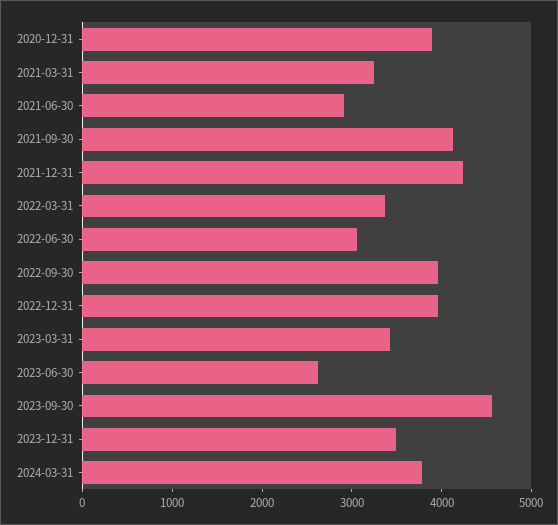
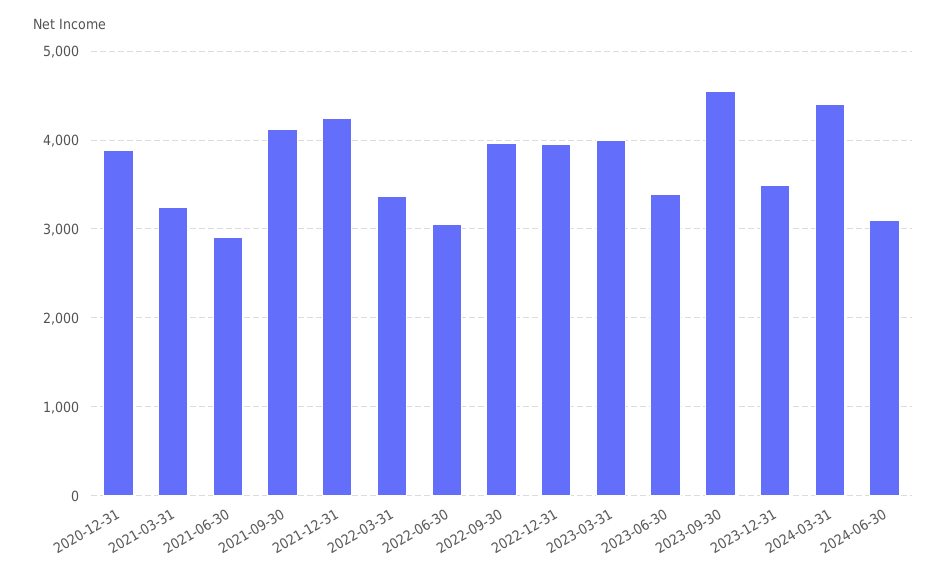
2023-03-31: 3400 -> 4000
2023-06-30: 2600 -> 3400
2024-03-31: 3800 -> 4400
2024-06-30: none -> 3100

